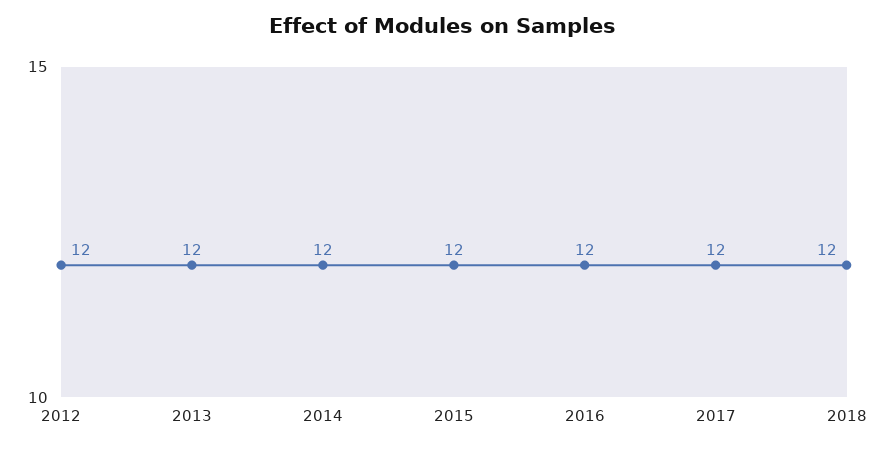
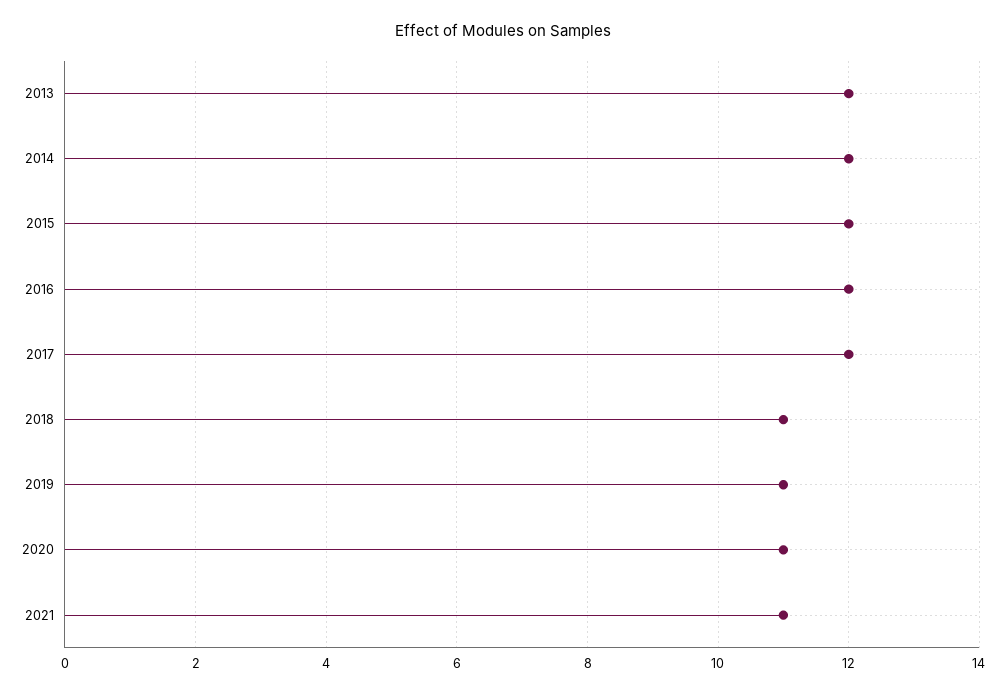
2012: 12 -> none
2018: 12 -> 11
2019: none -> 11
2020: none -> 11
2021: none -> 11

